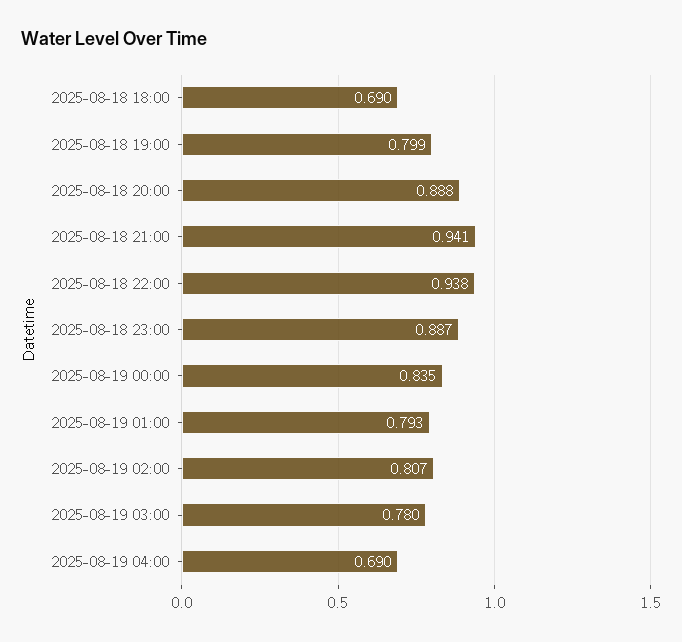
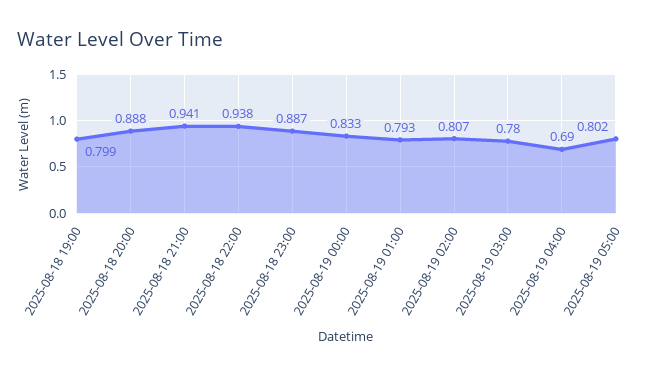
2025-08-18 18:00: 0.69 -> none
2025-08-19 00:00: 0.835 -> 0.833
2025-08-19 05:00: none -> 0.802

